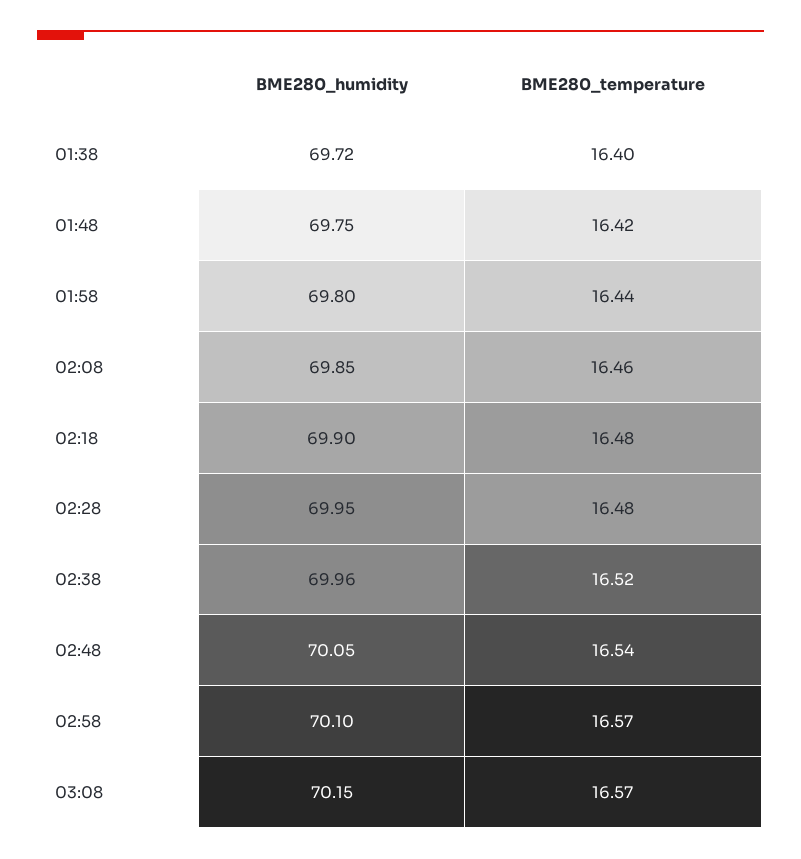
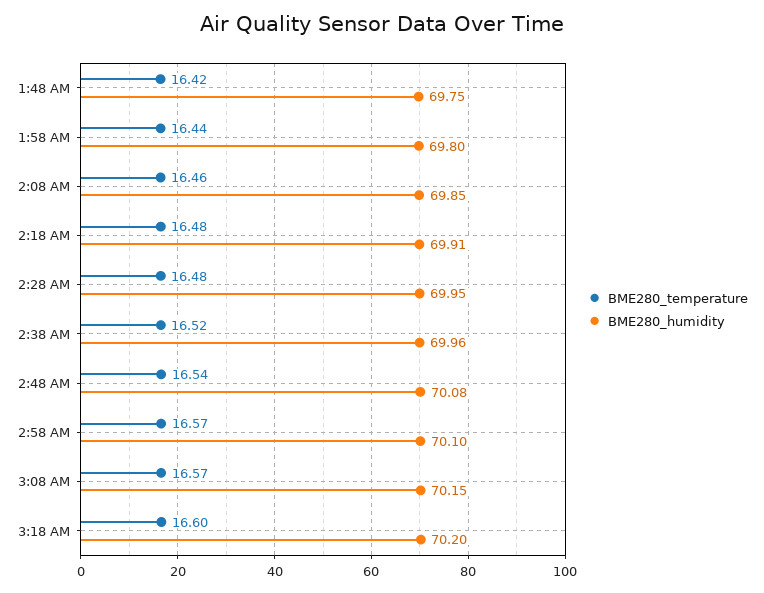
BME280_humidity, 01:38: 69.72 -> none
BME280_temperature, 01:38: 16.4 -> none
BME280_humidity, 02:18: 69.9 -> 69.91
BME280_humidity, 02:48: 70.05 -> 70.08
BME280_temperature, 3:18 AM: none -> 16.6
BME280_humidity, 3:18 AM: none -> 70.2

